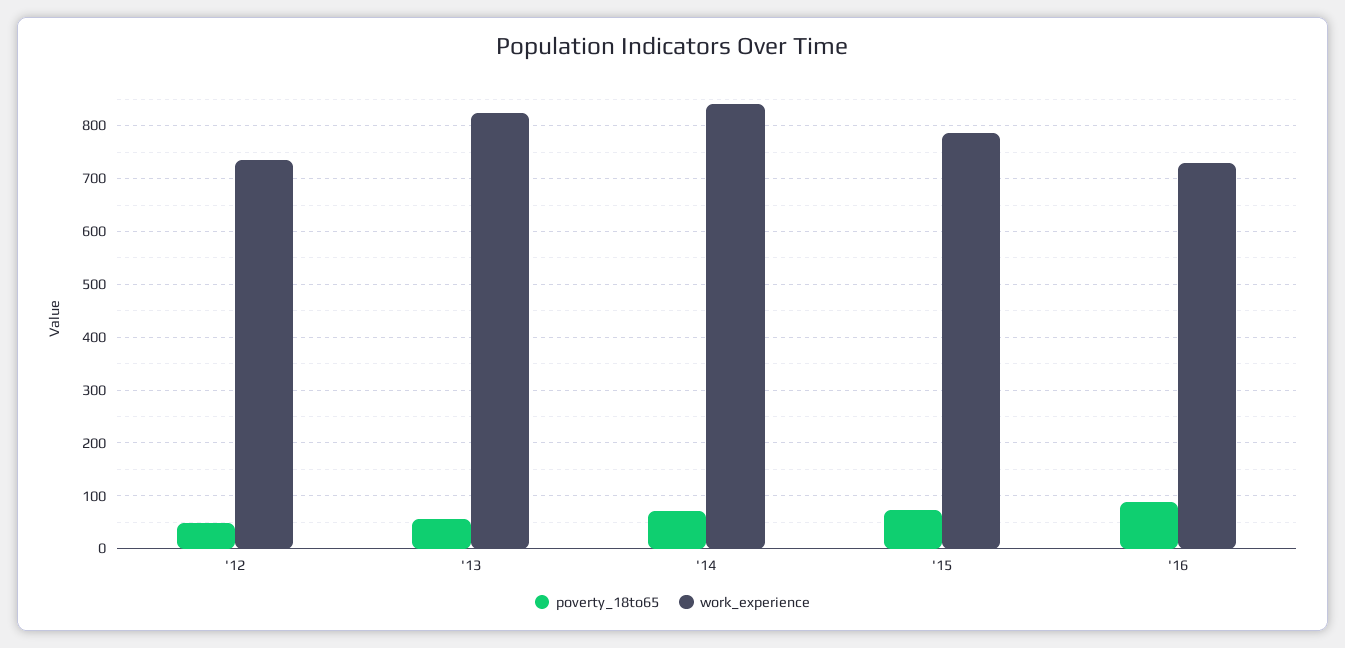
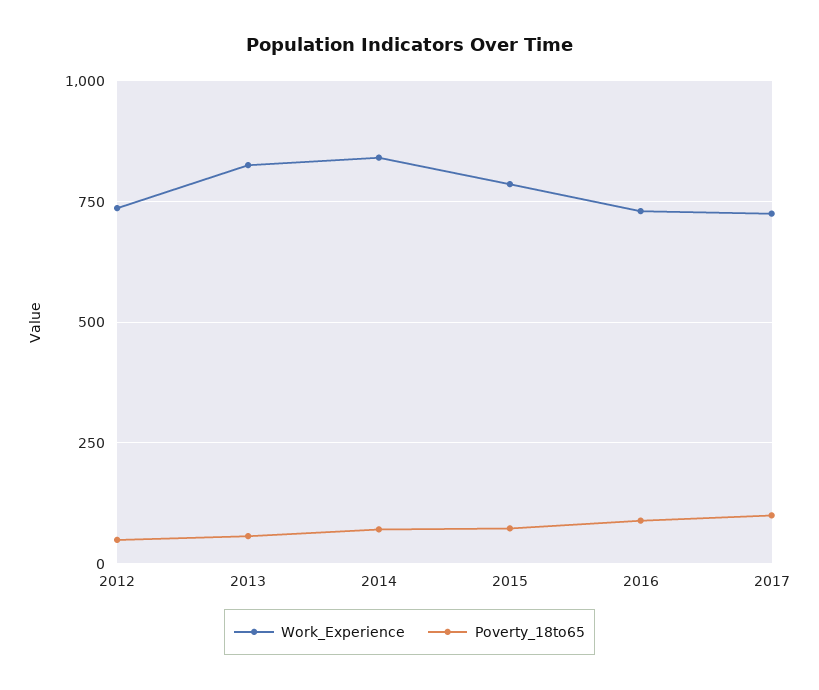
work_experience, 2017: none -> 725
poverty_18to65, 2017: none -> 100

